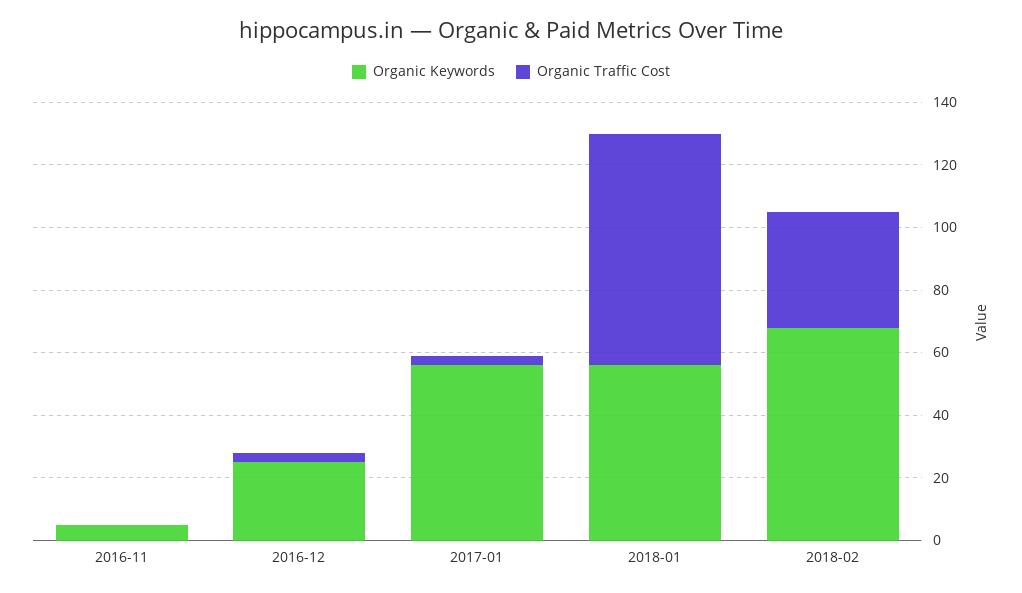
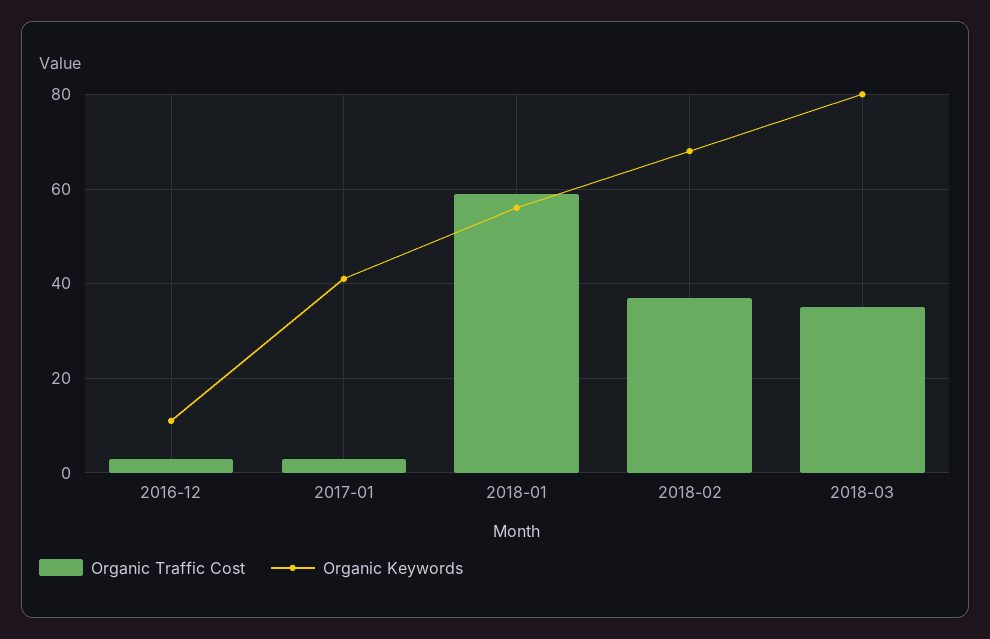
Organic Keywords, 2016-11: 5 -> none
Organic Traffic Cost, 2016-11: 0 -> none
Organic Keywords, 2016-12: 25 -> 10
Organic Keywords, 2017-01: 55 -> 40
Organic Traffic Cost, 2018-01: 75 -> 60
Organic Traffic Cost, 2018-03: none -> 35
Organic Keywords, 2018-03: none -> 80

